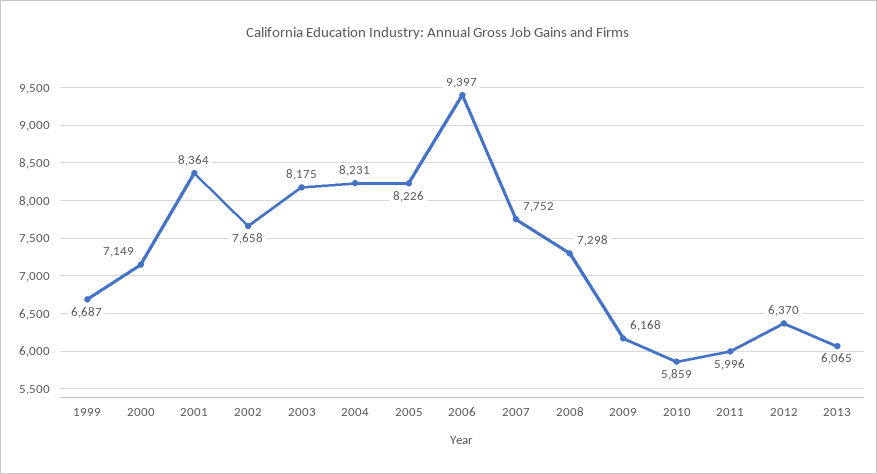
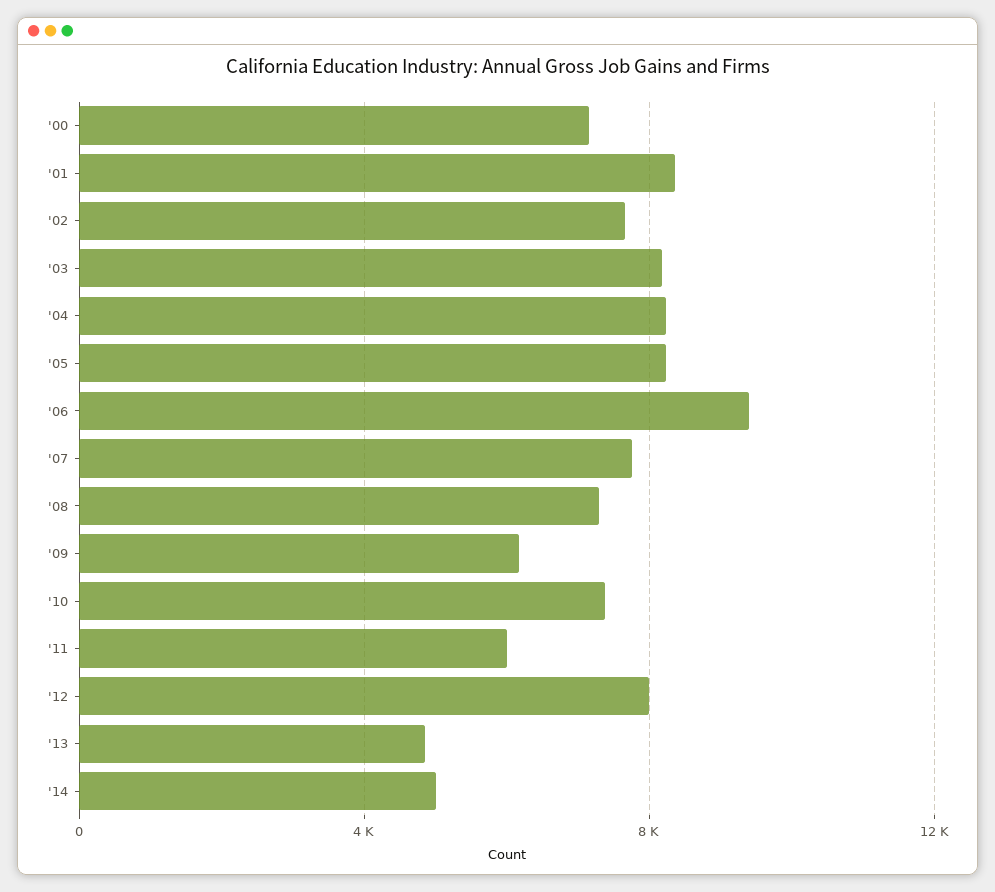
1999: 6687 -> none
2010: 5859 -> 7500
2012: 6370 -> 8000
2013: 6065 -> 5000
'14: none -> 5000

